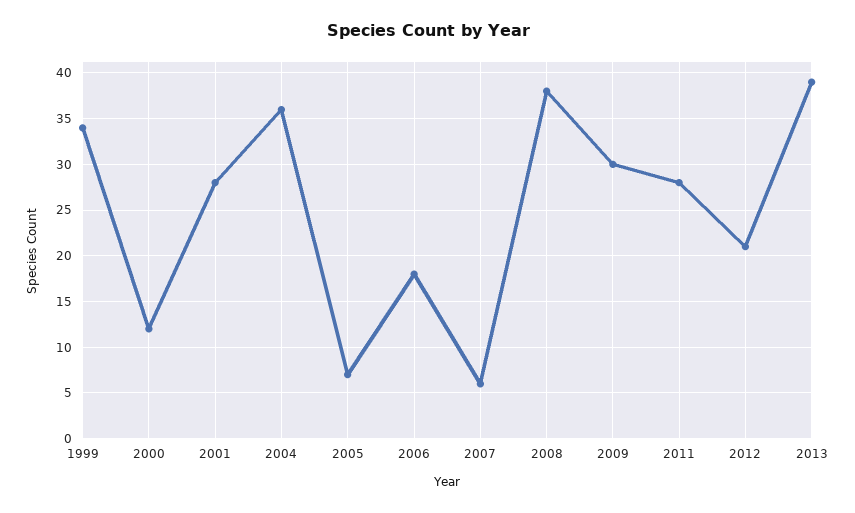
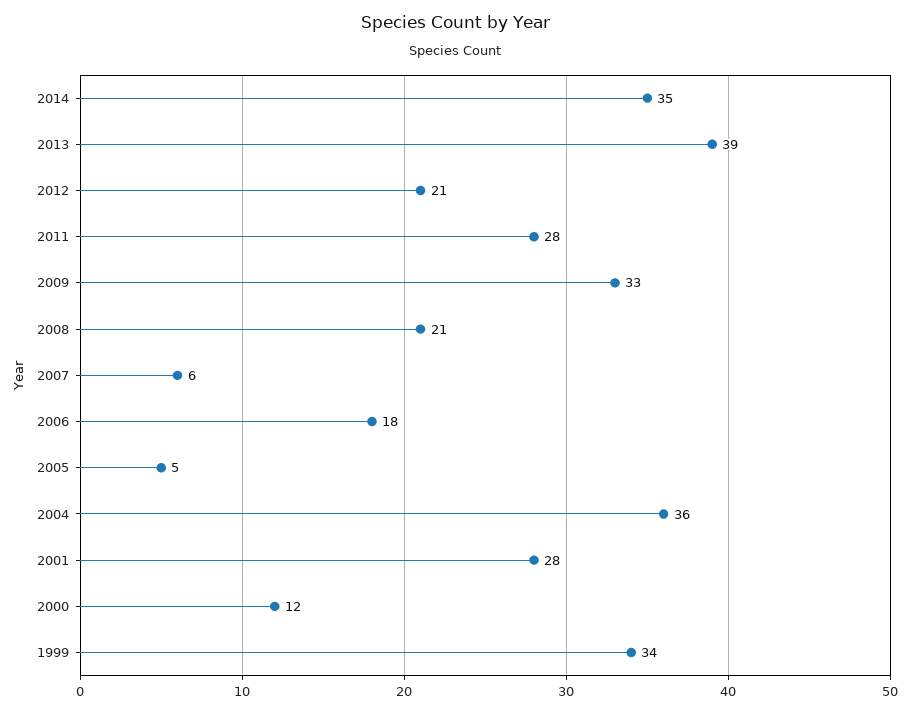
2005: 7 -> 5
2008: 38 -> 21
2009: 30 -> 33
2014: none -> 35

